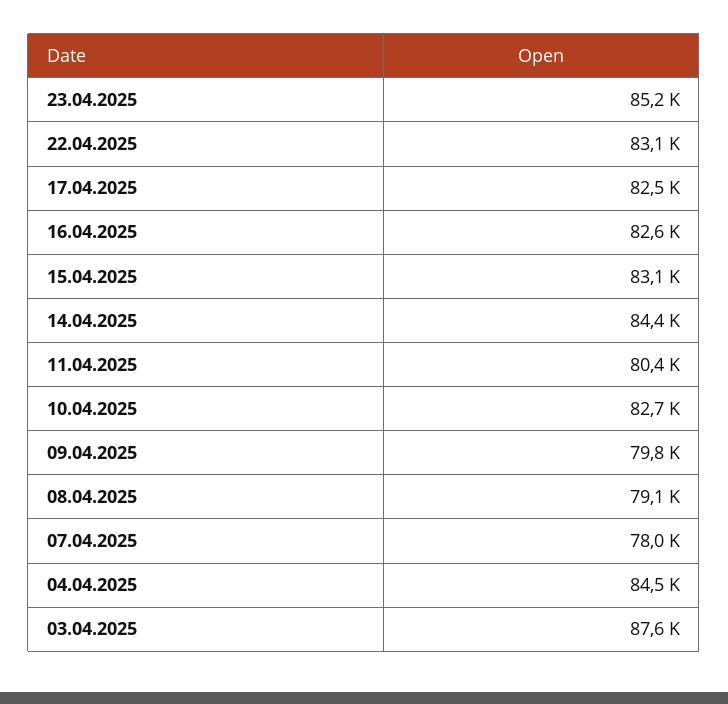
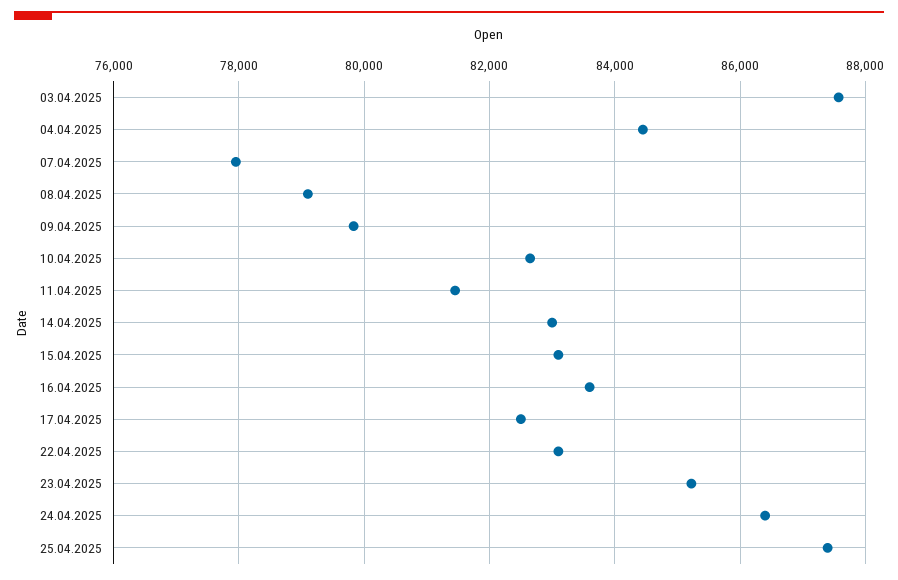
16.04.2025: 82600 -> 83600
14.04.2025: 84400 -> 83000
11.04.2025: 80400 -> 81400
24.04.2025: none -> 86400
25.04.2025: none -> 87400

